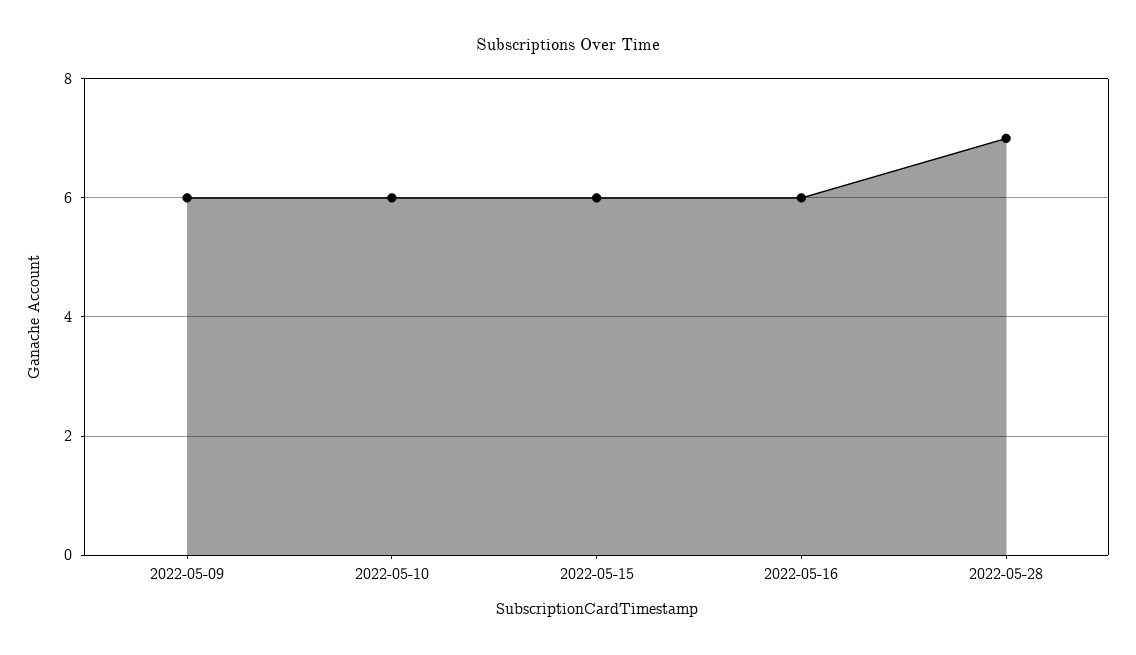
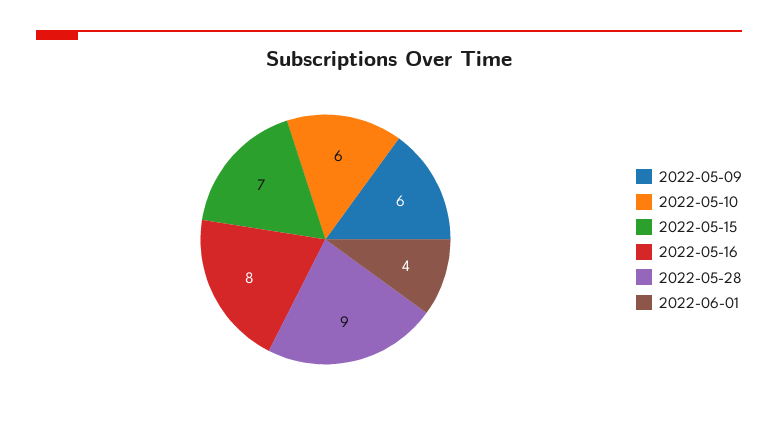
2022-05-15: 6 -> 7
2022-05-16: 6 -> 8
2022-05-28: 7 -> 9
2022-06-01: none -> 4

